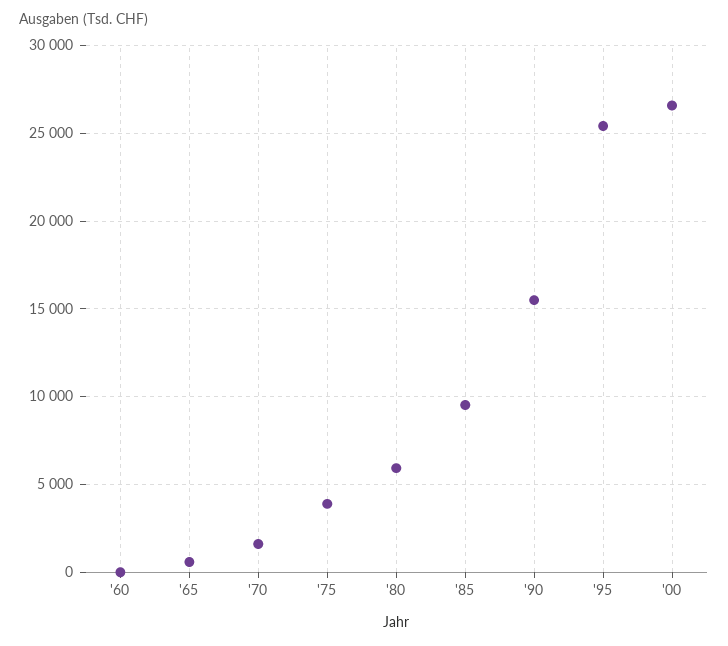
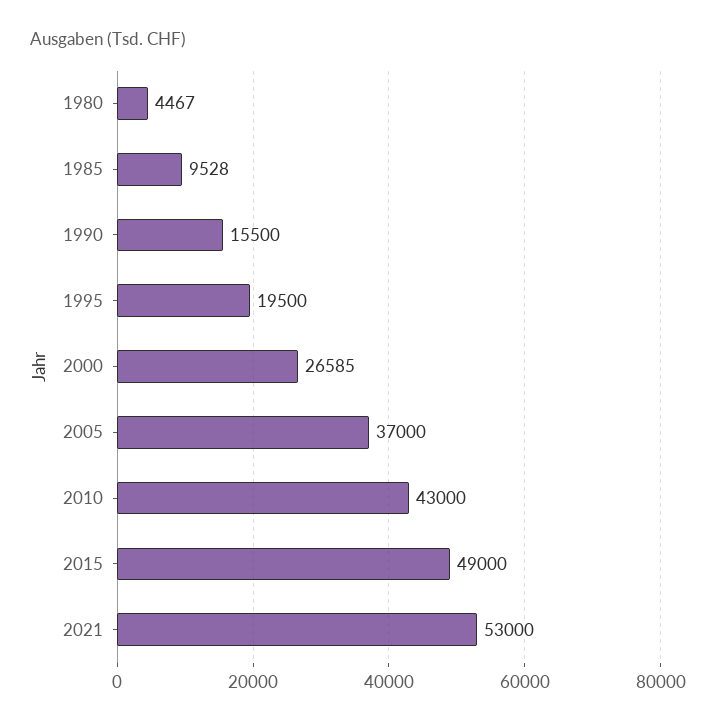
'60: 0 -> none
'65: 500 -> none
'70: 1500 -> none
'75: 4000 -> none
'80: 6000 -> 4467
'95: 25500 -> 19500
2005: none -> 37000
2010: none -> 43000
2015: none -> 49000
2021: none -> 53000

